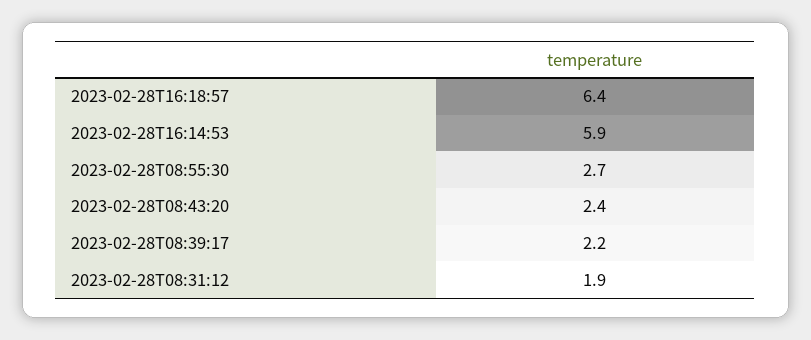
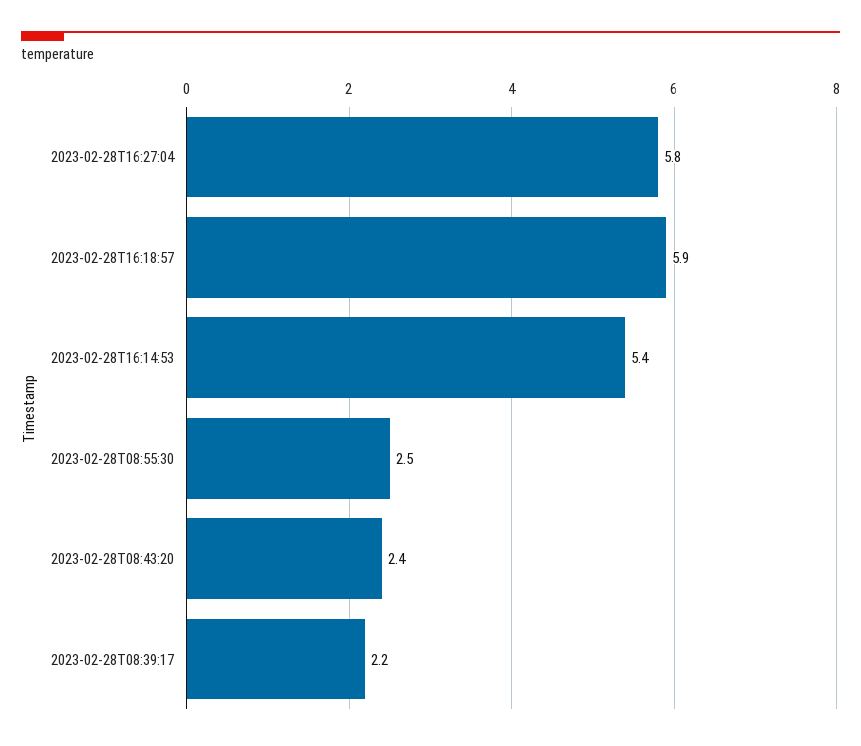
2023-02-28T16:18:57: 6.4 -> 5.9
2023-02-28T16:14:53: 5.9 -> 5.4
2023-02-28T08:55:30: 2.7 -> 2.5
2023-02-28T08:31:12: 1.9 -> none
2023-02-28T16:27:04: none -> 5.8

